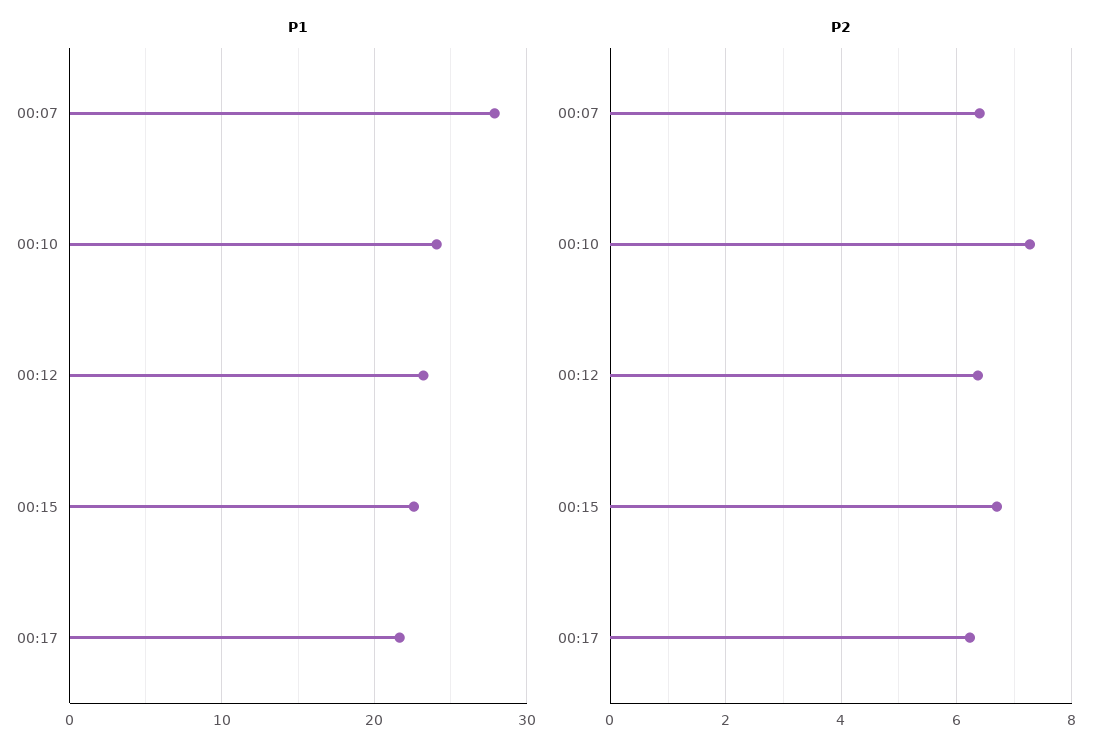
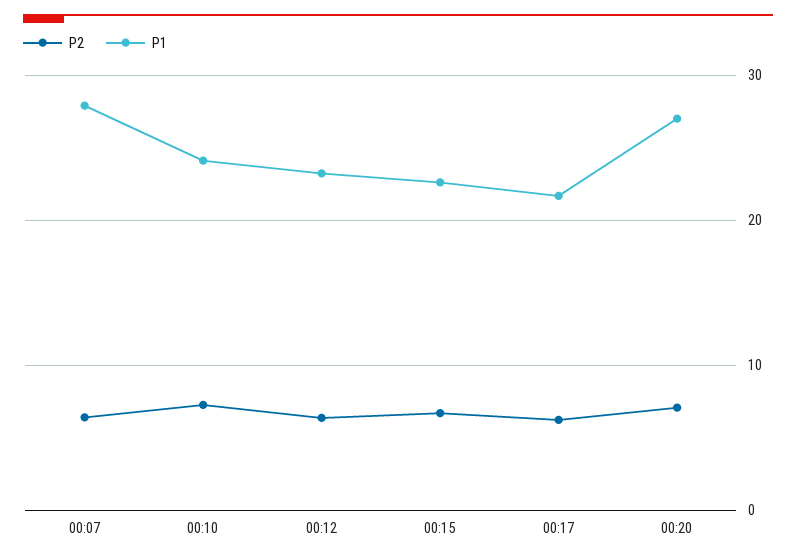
P2, 00:20: none -> 7
P1, 00:20: none -> 27

